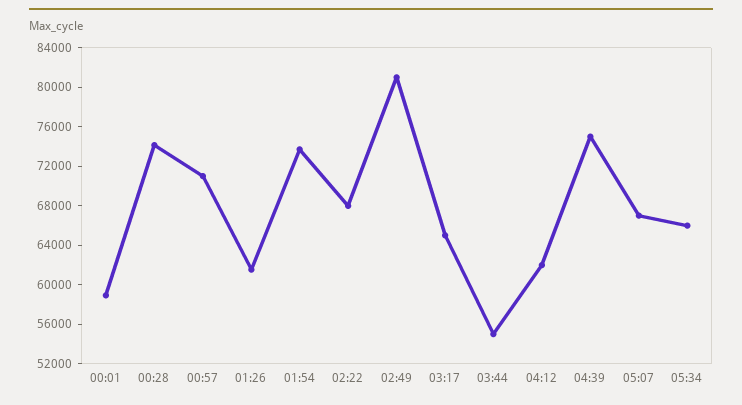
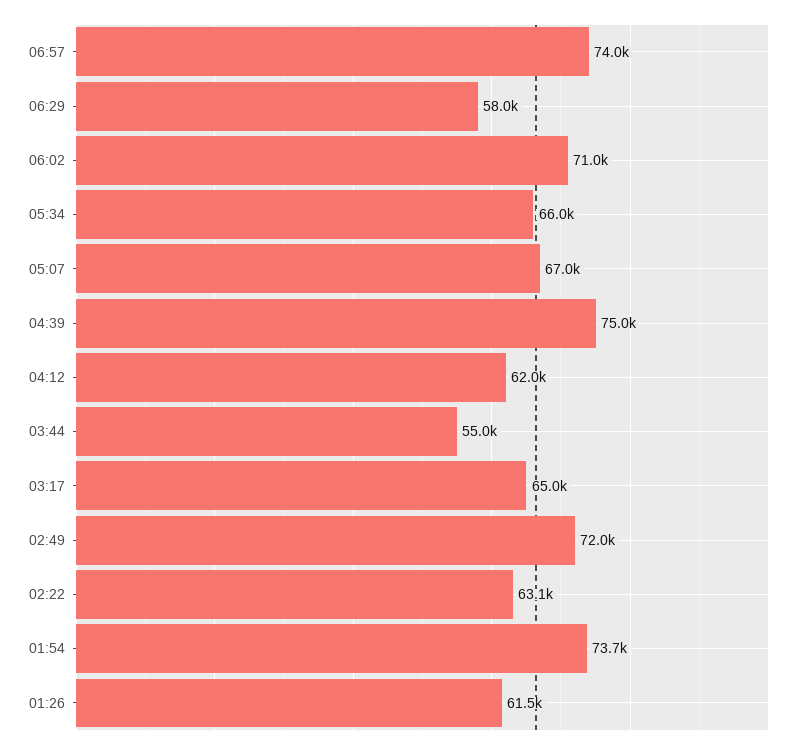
00:01: 59000 -> none
00:28: 74000 -> none
00:57: 71000 -> none
02:22: 68000 -> 63100
02:49: 81000 -> 72000
06:57: none -> 74000
06:29: none -> 58000
06:02: none -> 71000

